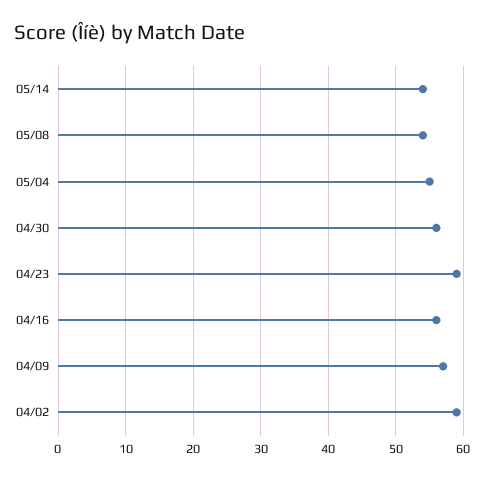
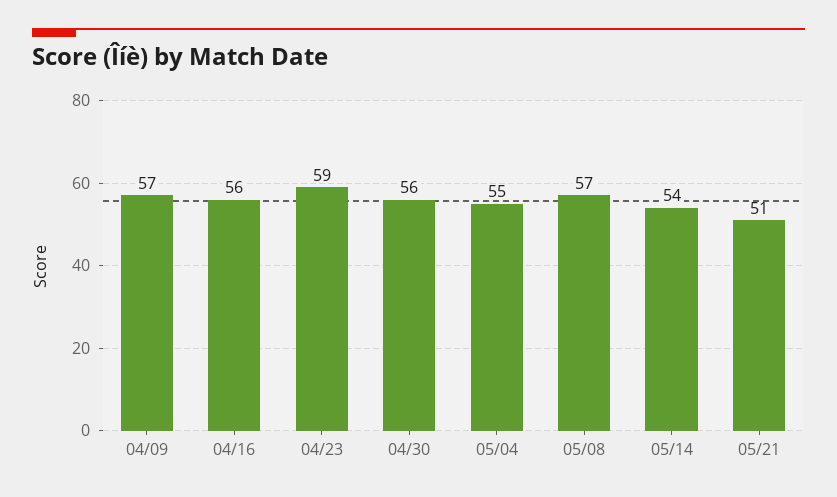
05/08: 54 -> 57
04/02: 59 -> none
05/21: none -> 51

